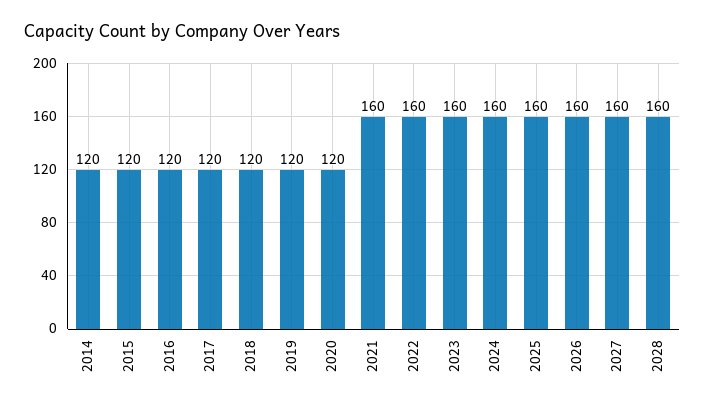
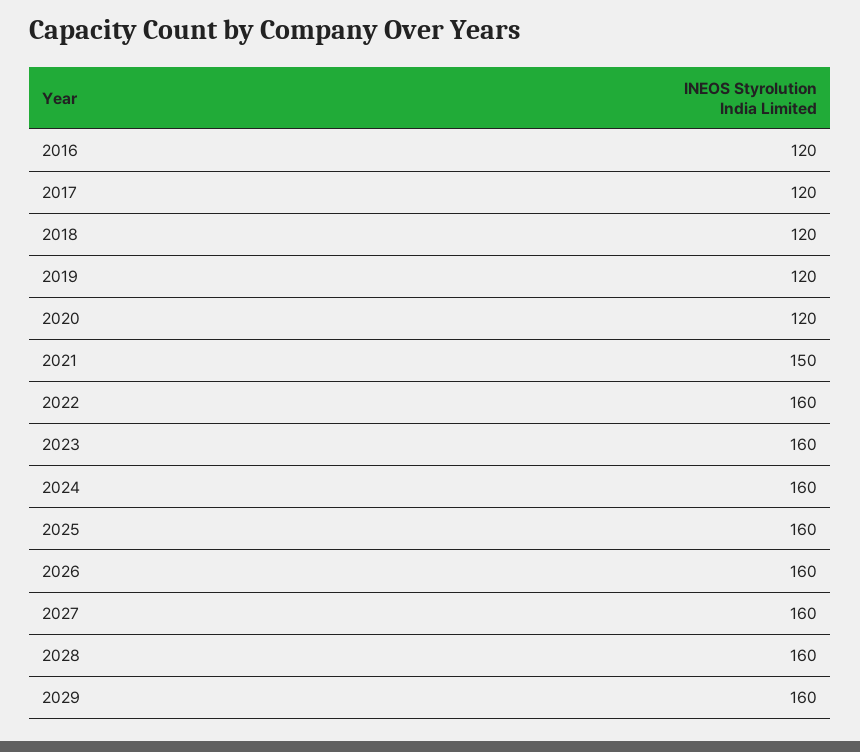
2014: 120 -> none
2015: 120 -> none
2021: 160 -> 150
2029: none -> 160

